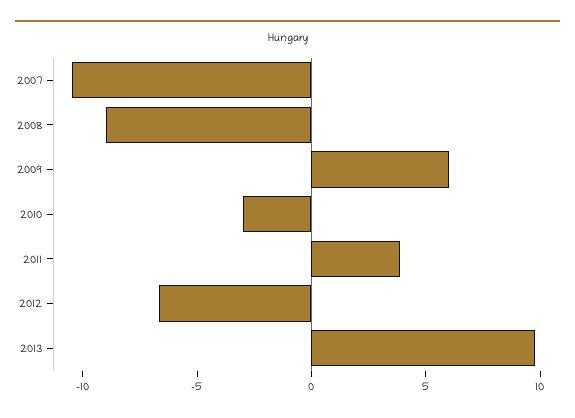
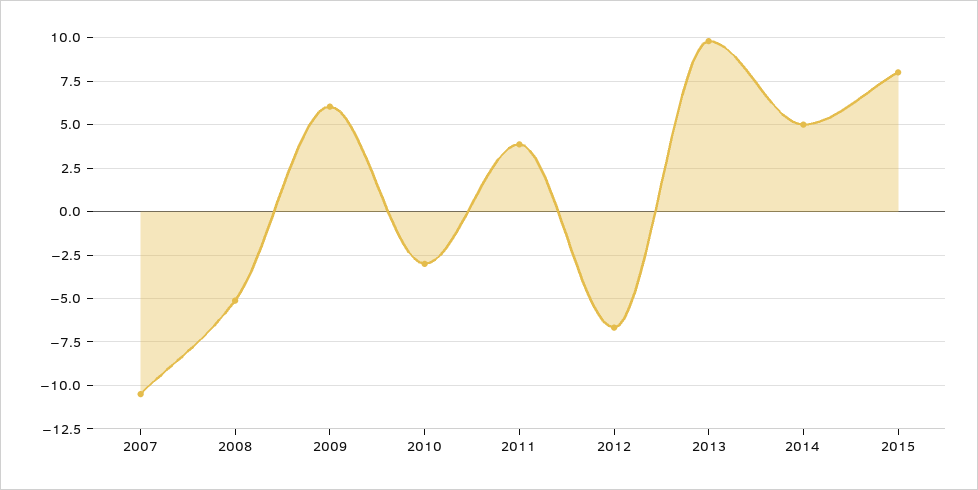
2008: -9 -> -5
2014: none -> 5
2015: none -> 8

